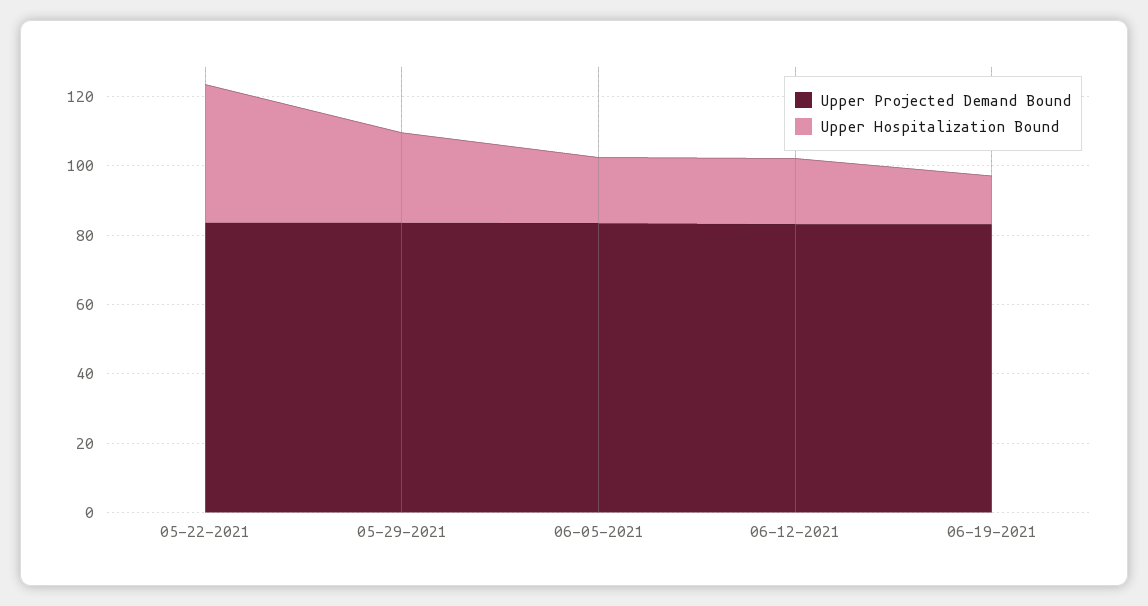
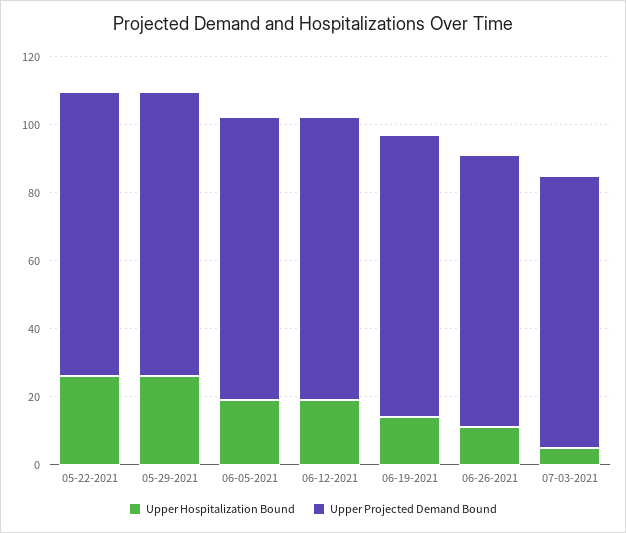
Upper Hospitalization Bound, 05-22-2021: 40 -> 25
Upper Hospitalization Bound, 06-26-2021: none -> 10
Upper Projected Demand Bound, 06-26-2021: none -> 80
Upper Hospitalization Bound, 07-03-2021: none -> 5
Upper Projected Demand Bound, 07-03-2021: none -> 80

